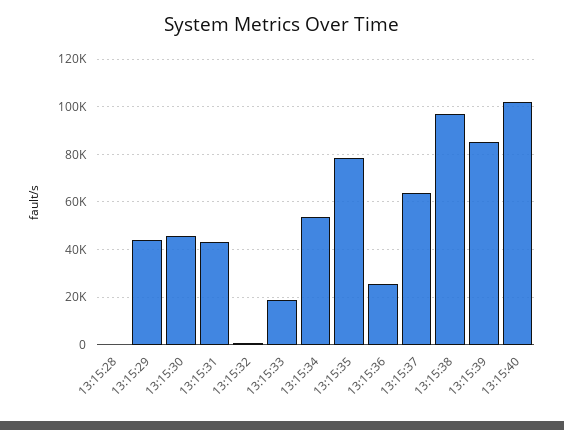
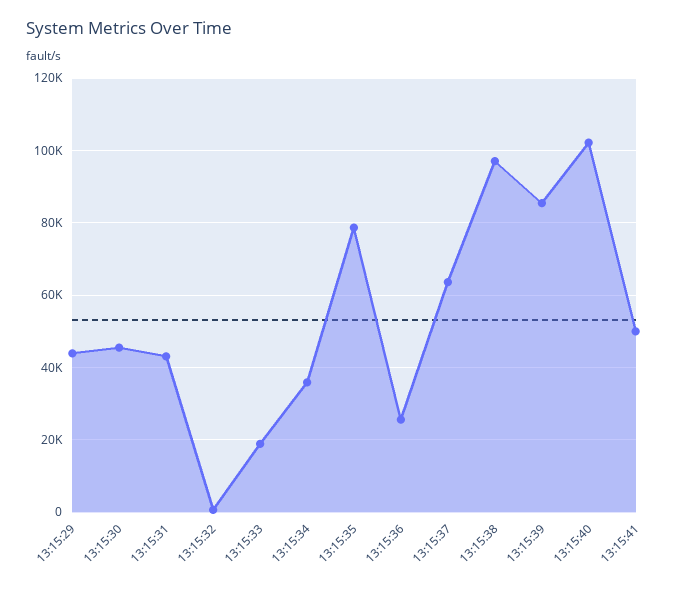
13:15:28: 0 -> none
13:15:34: 55000 -> 36000
13:15:41: none -> 50000

